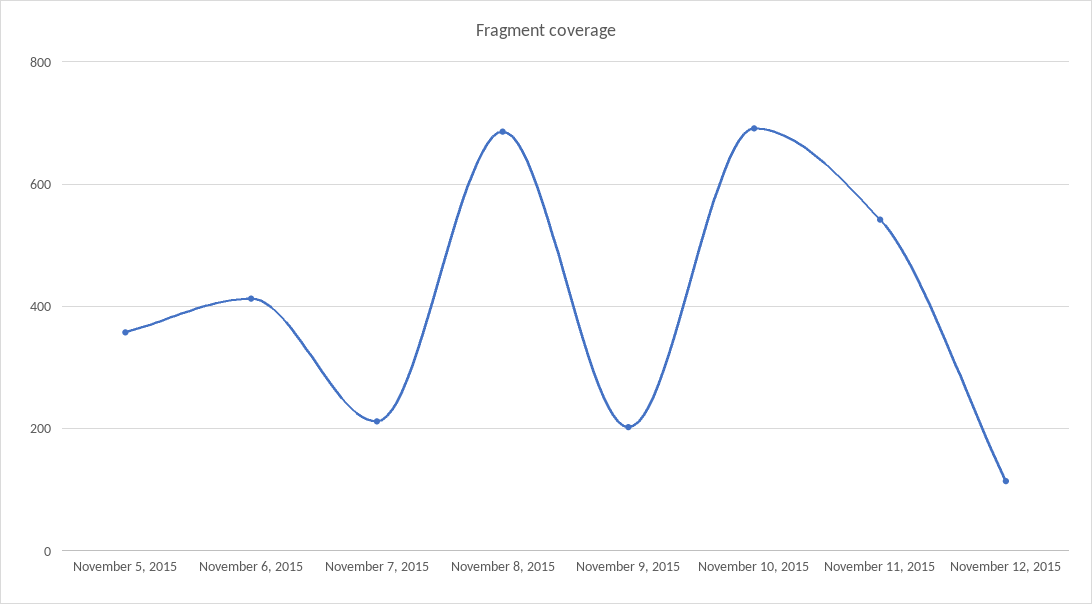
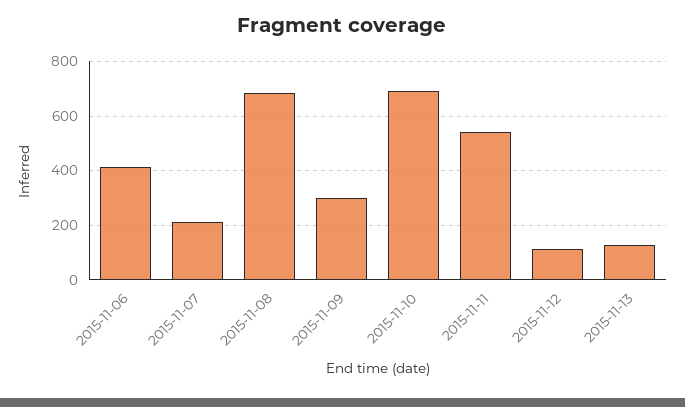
November 5, 2015: 360 -> none
November 9, 2015: 200 -> 300
2015-11-13: none -> 125

